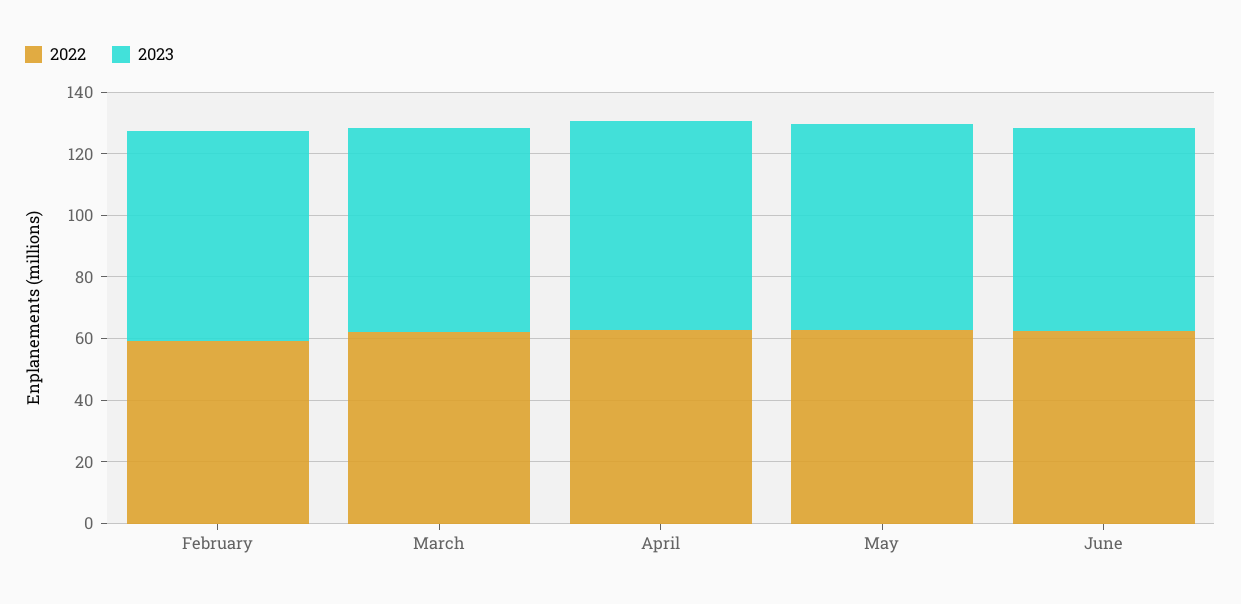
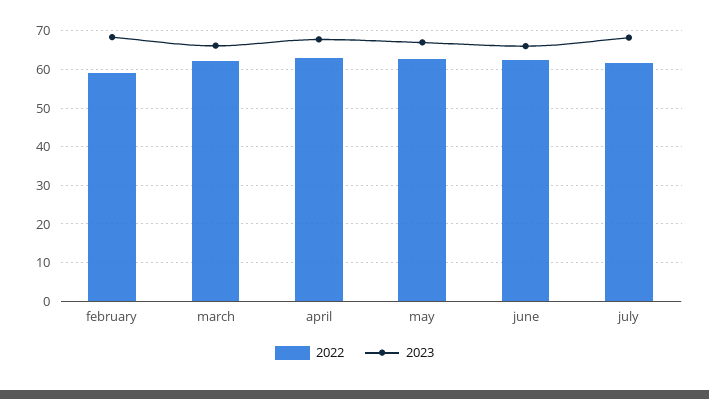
2022, july: none -> 62
2023, july: none -> 68

